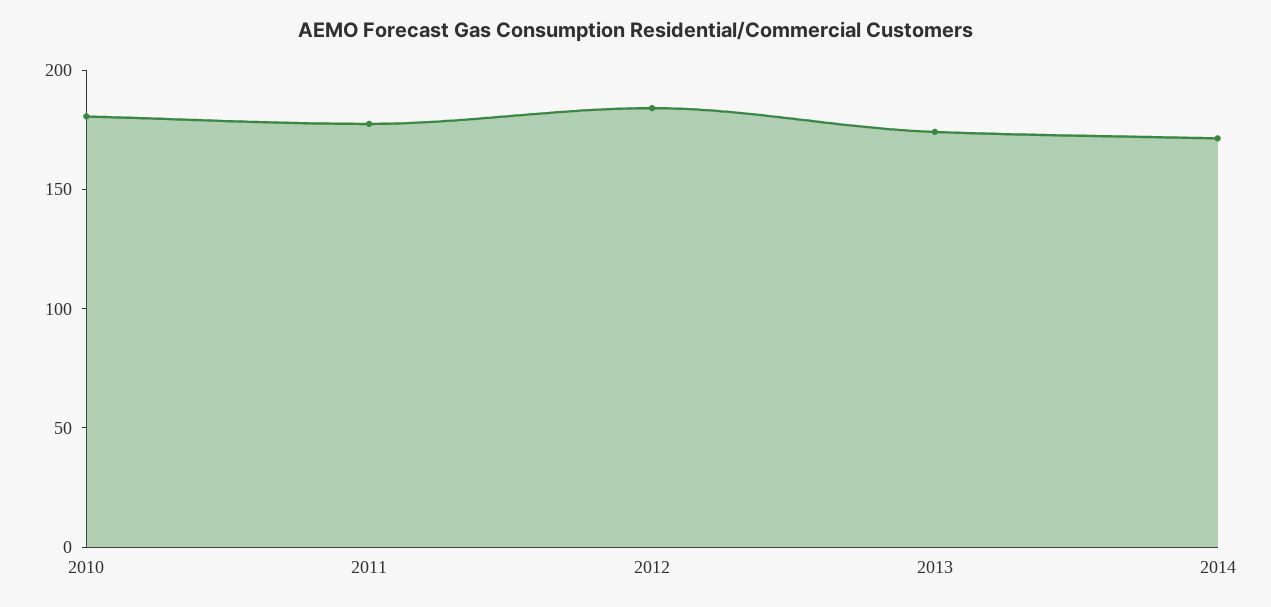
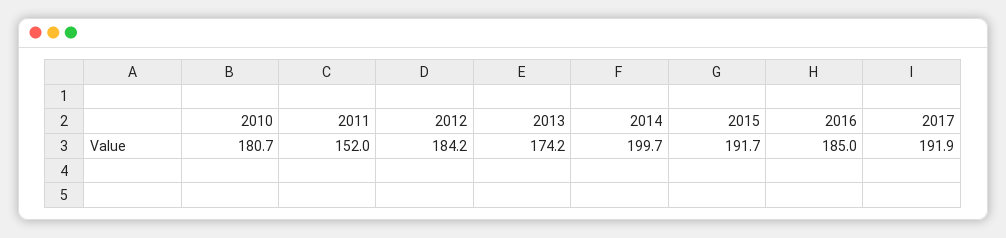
2011: 180 -> 152
2014: 170 -> 199.7
2015: none -> 191.7
2016: none -> 185
2017: none -> 191.9

